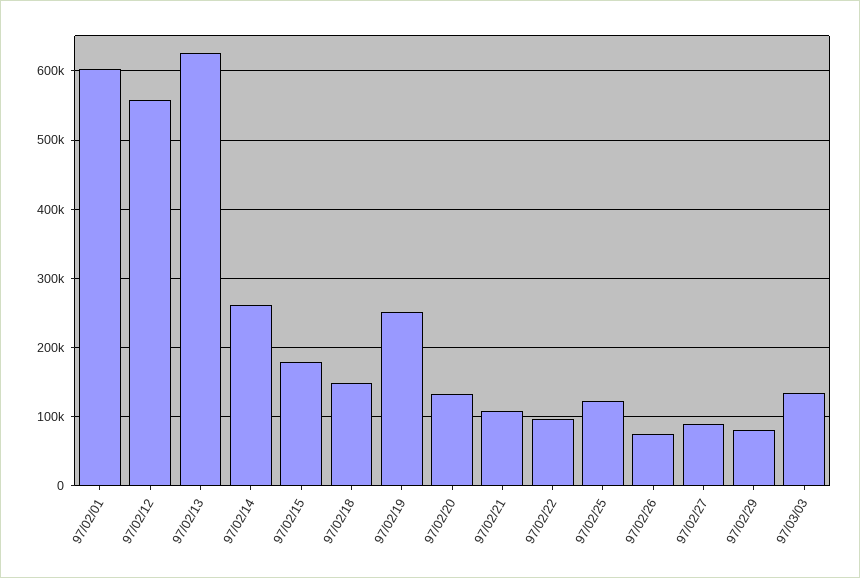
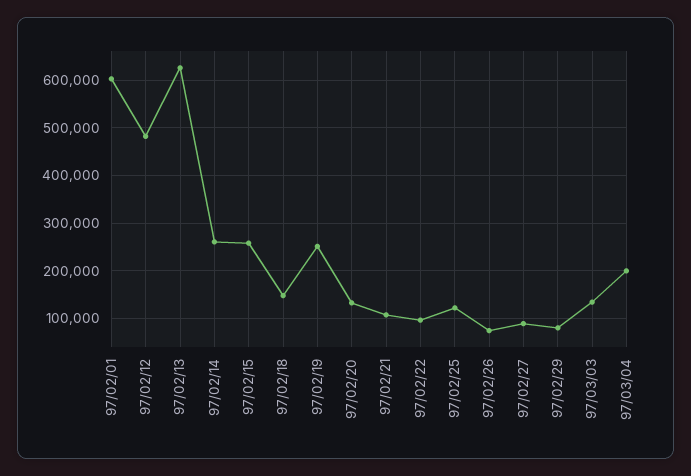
97/02/12: 560000 -> 480000
97/02/15: 180000 -> 260000
97/03/04: none -> 200000

